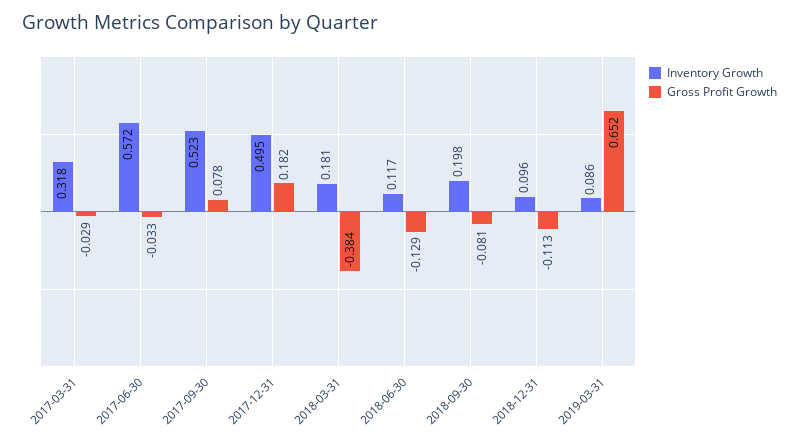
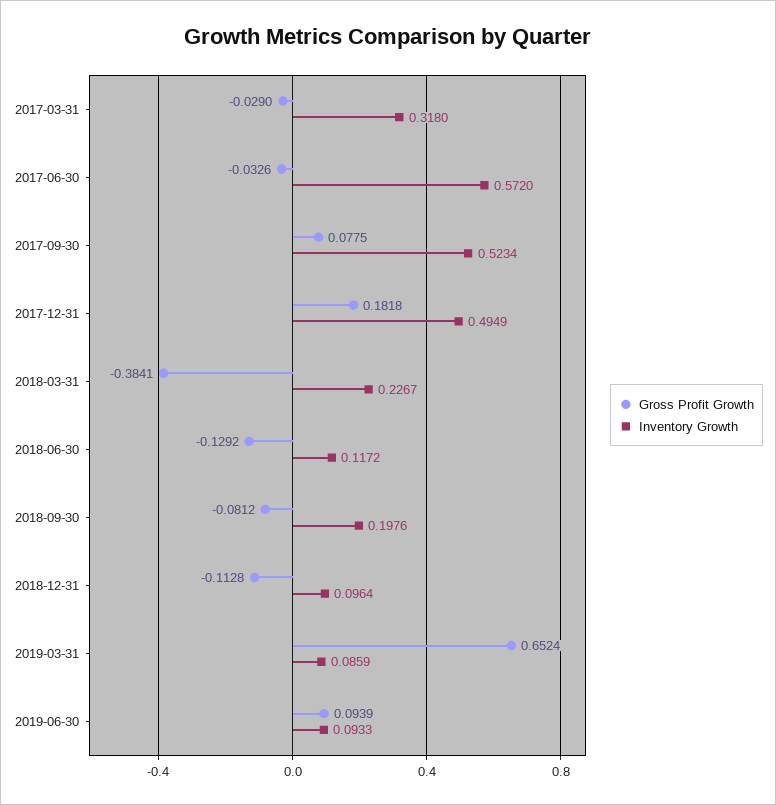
Inventory Growth, 2018-03-31: 0.181 -> 0.2267
Gross Profit Growth, 2019-06-30: none -> 0.0939
Inventory Growth, 2019-06-30: none -> 0.0933

